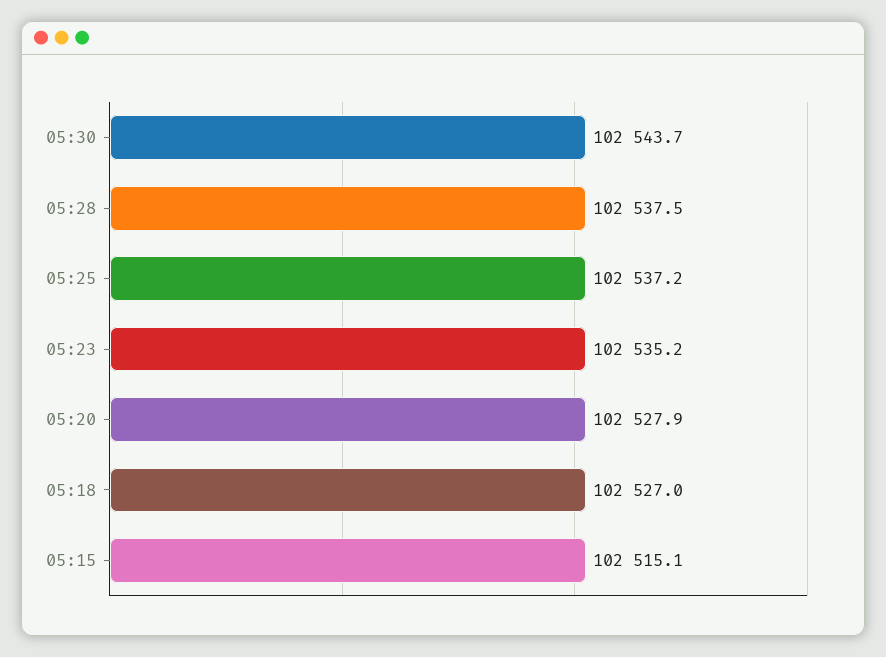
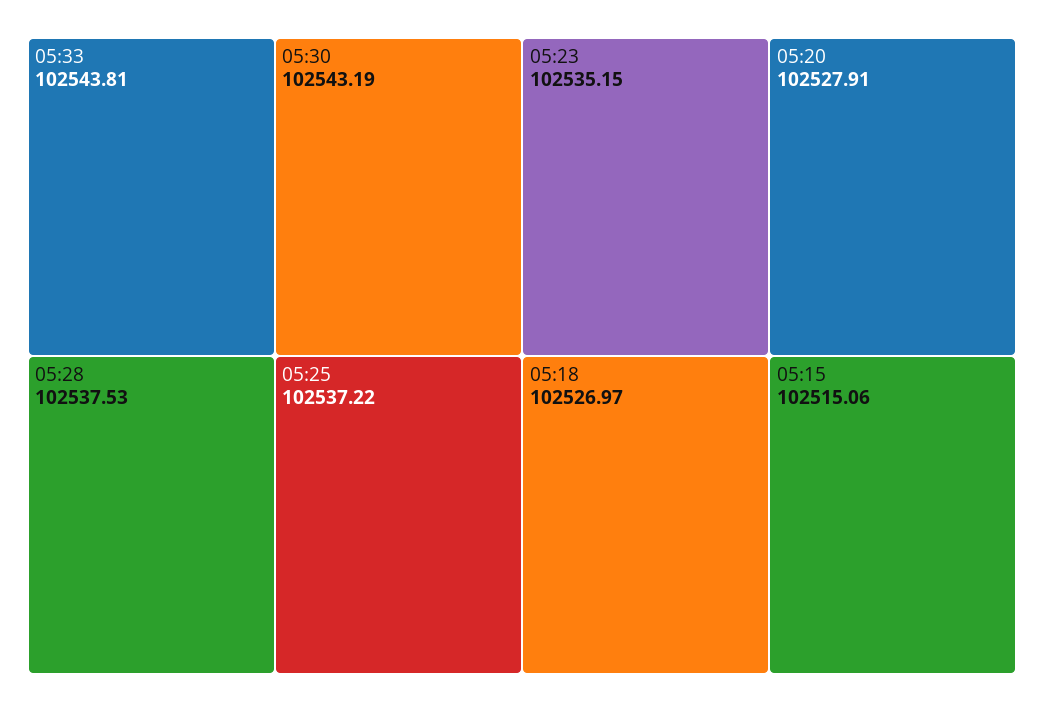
05:30: 102543.7 -> 102543.19
05:33: none -> 102543.81

